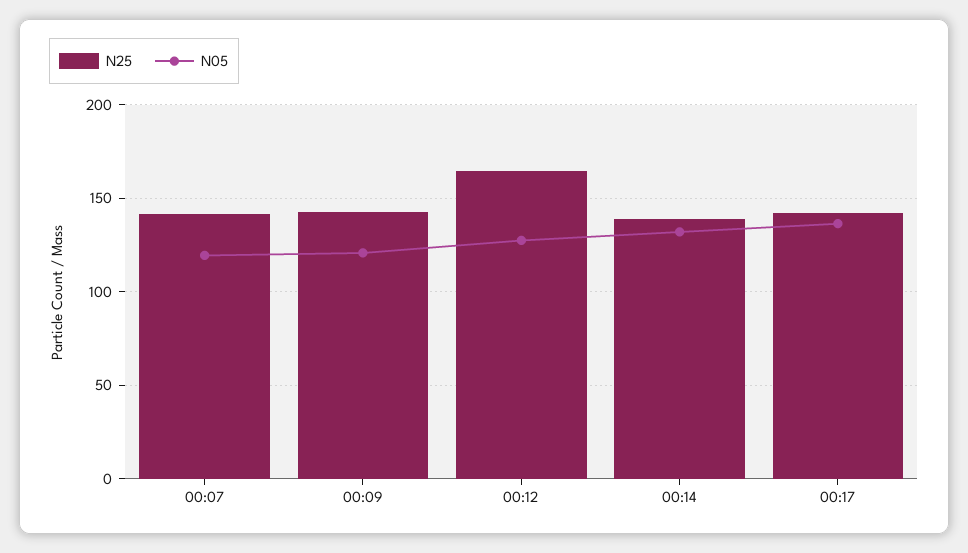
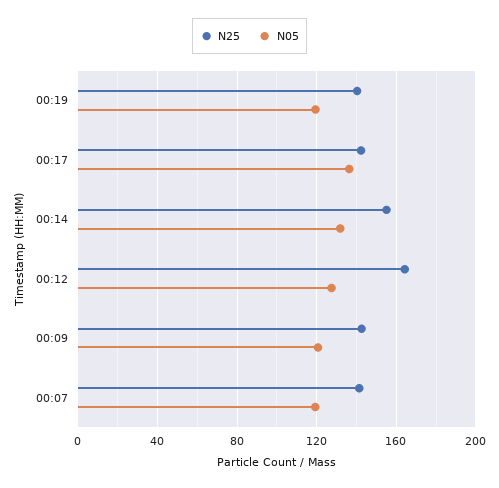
N25, 00:14: 140 -> 155
N25, 00:19: none -> 140
N05, 00:19: none -> 120

